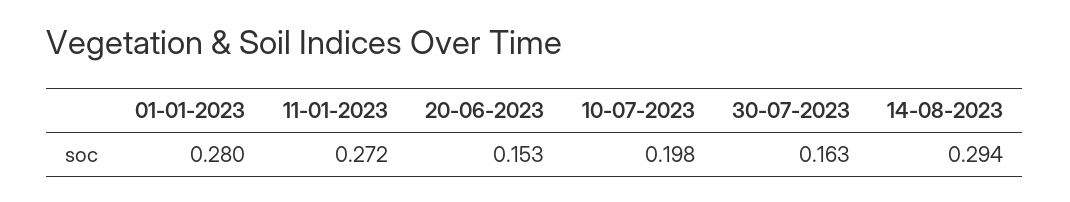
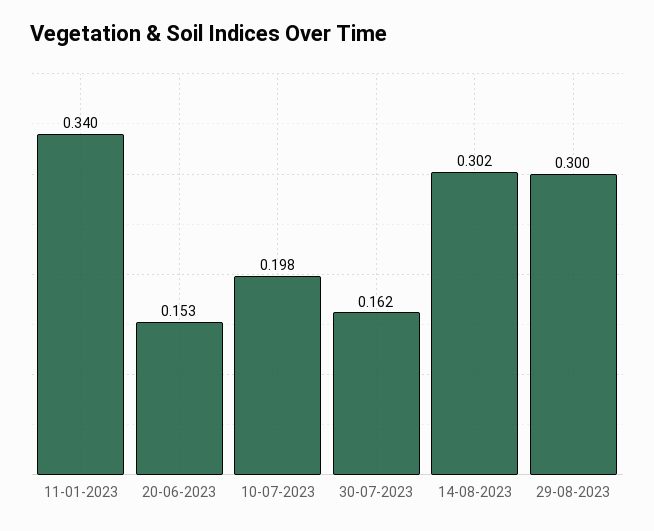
01-01-2023: 0.28 -> none
11-01-2023: 0.272 -> 0.34
30-07-2023: 0.163 -> 0.162
14-08-2023: 0.294 -> 0.302
29-08-2023: none -> 0.3

